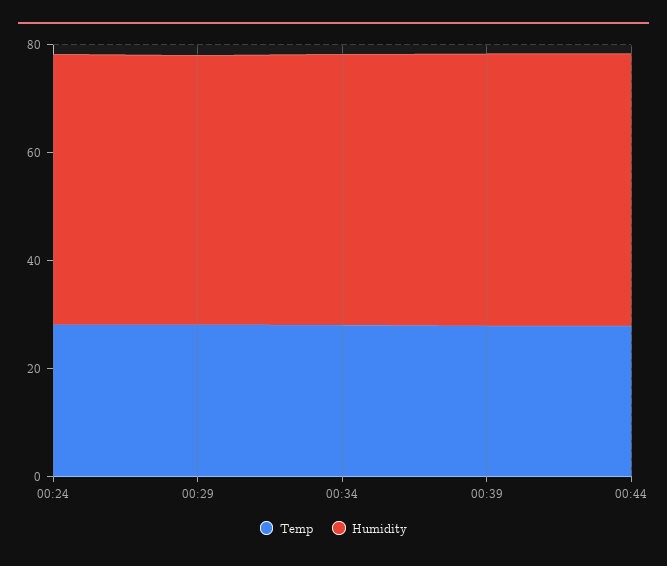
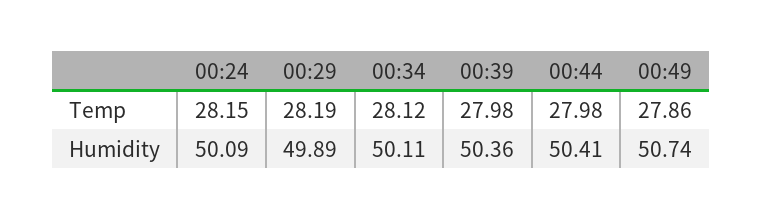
Temp, 00:49: none -> 27.86
Humidity, 00:49: none -> 50.74

